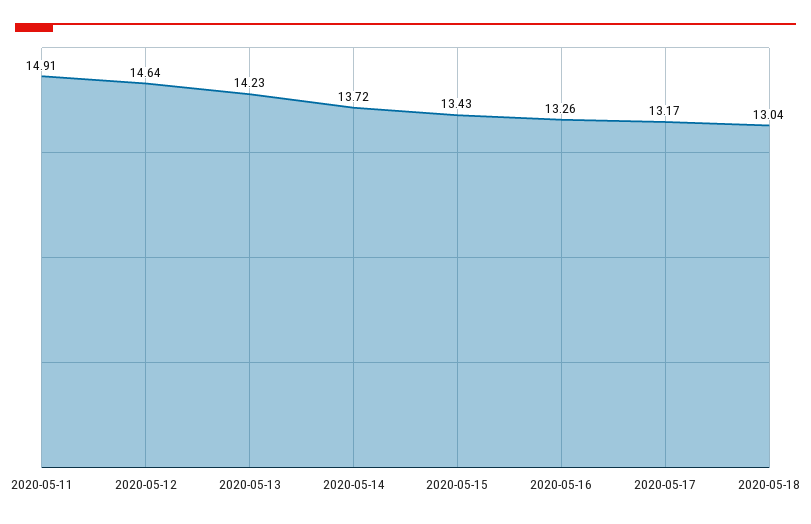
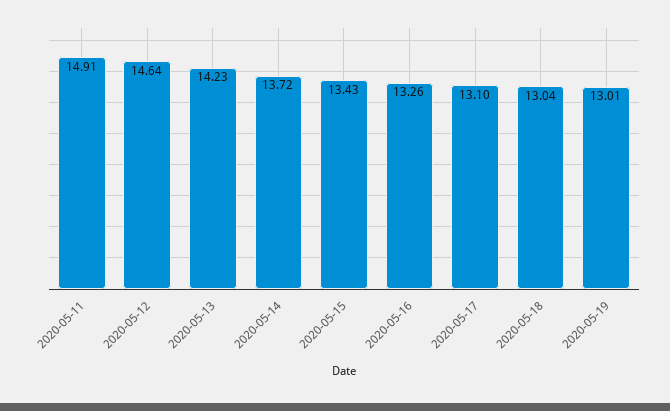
2020-05-17: 13.17 -> 13.1
2020-05-19: none -> 13.01

